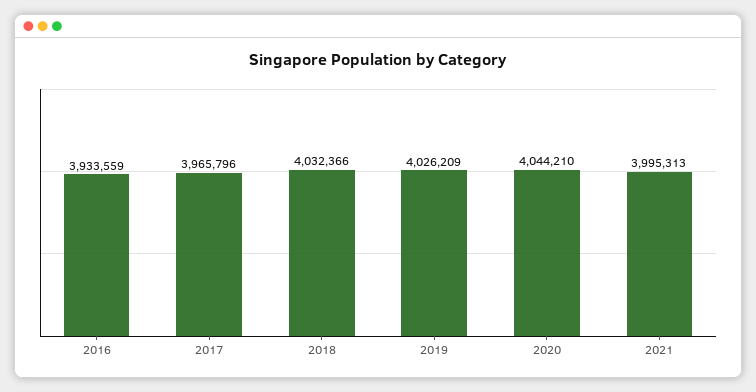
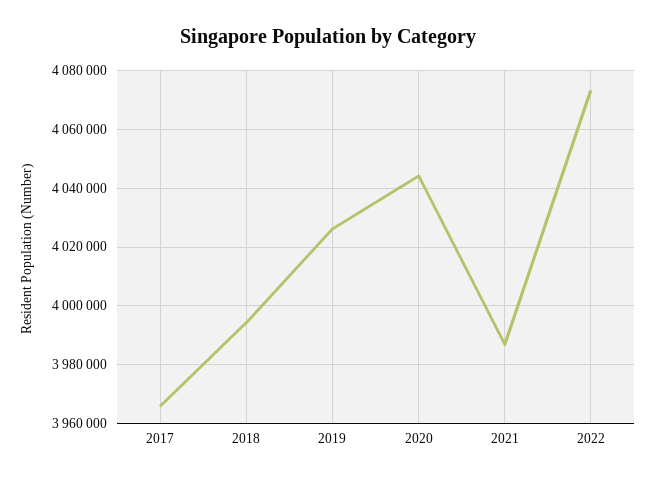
2016: 3933559 -> none
2018: 4032366 -> 3995000
2021: 3995313 -> 3987500
2022: none -> 4072500

